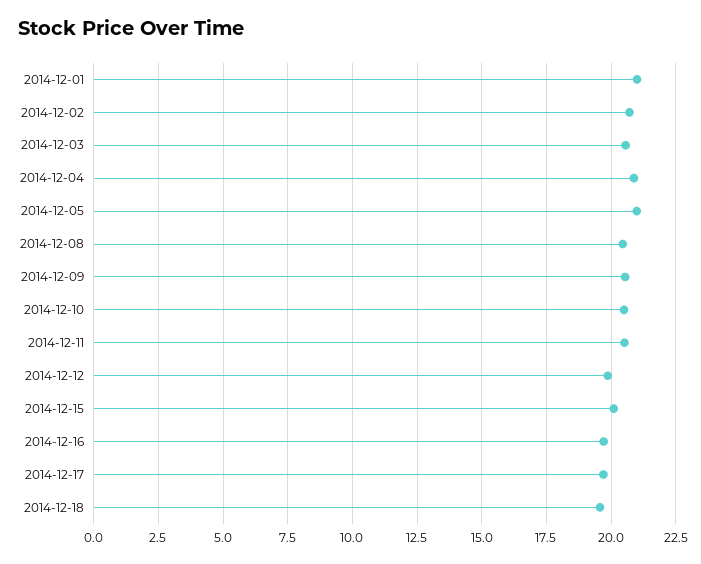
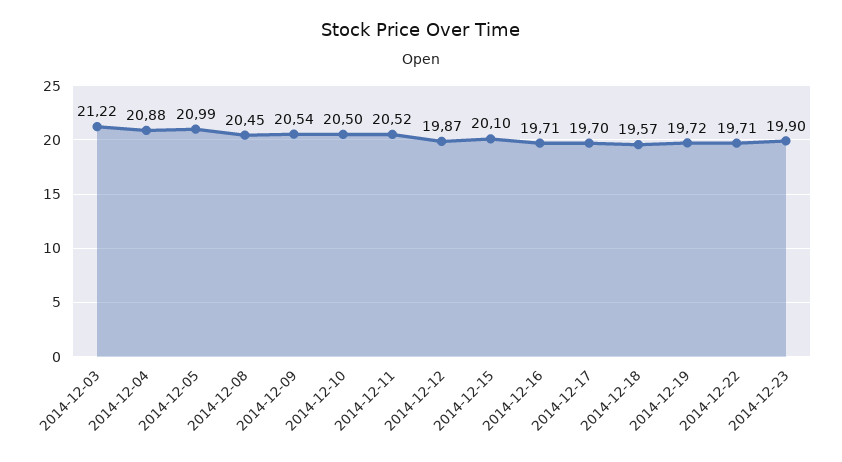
2014-12-01: 21 -> none
2014-12-02: 20.75 -> none
2014-12-03: 20.5 -> 21.22
2014-12-19: none -> 19.72
2014-12-22: none -> 19.71
2014-12-23: none -> 19.9

